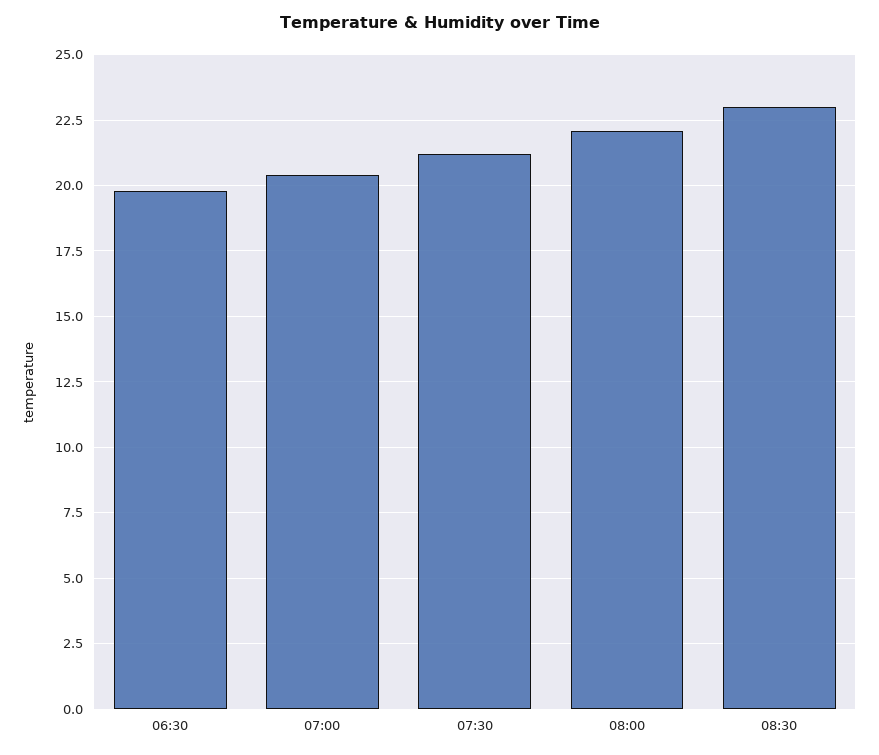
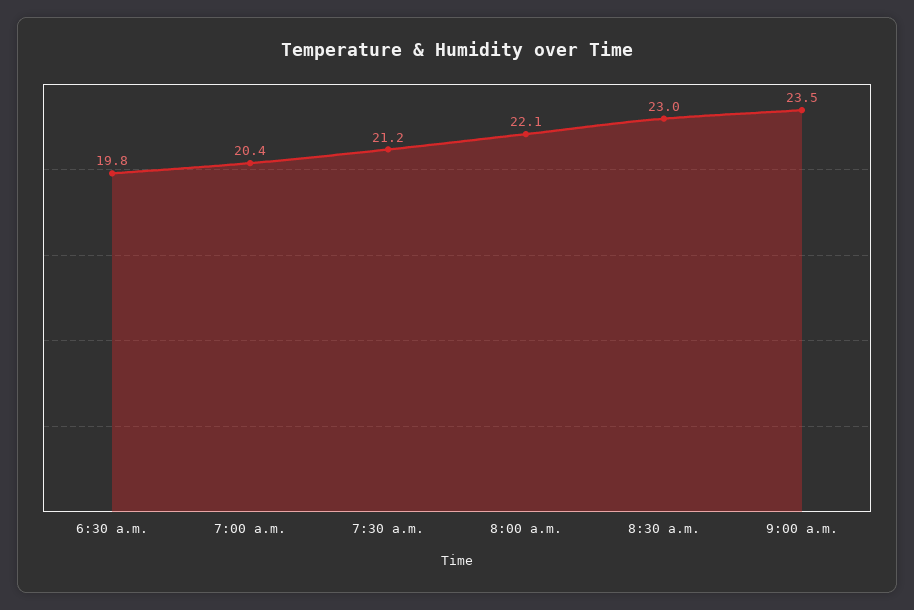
9:00 a.m.: none -> 23.5

